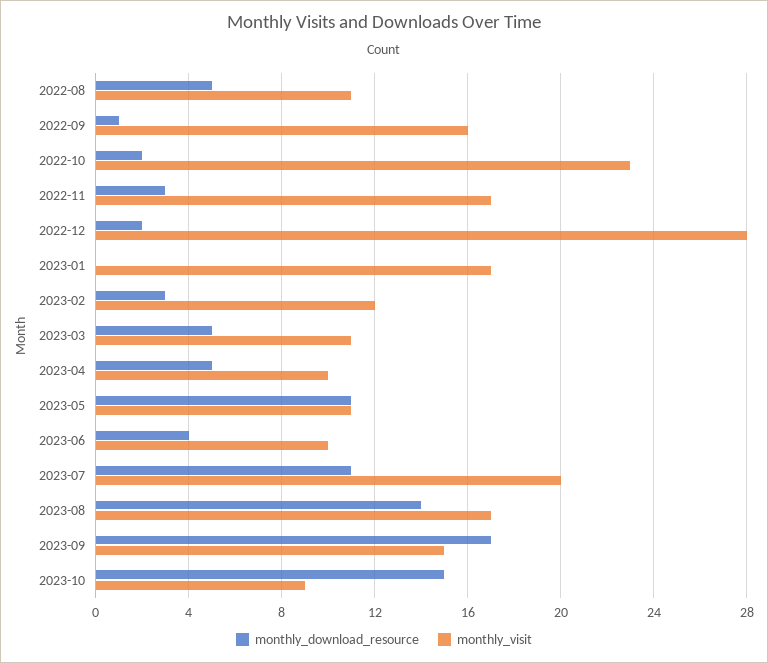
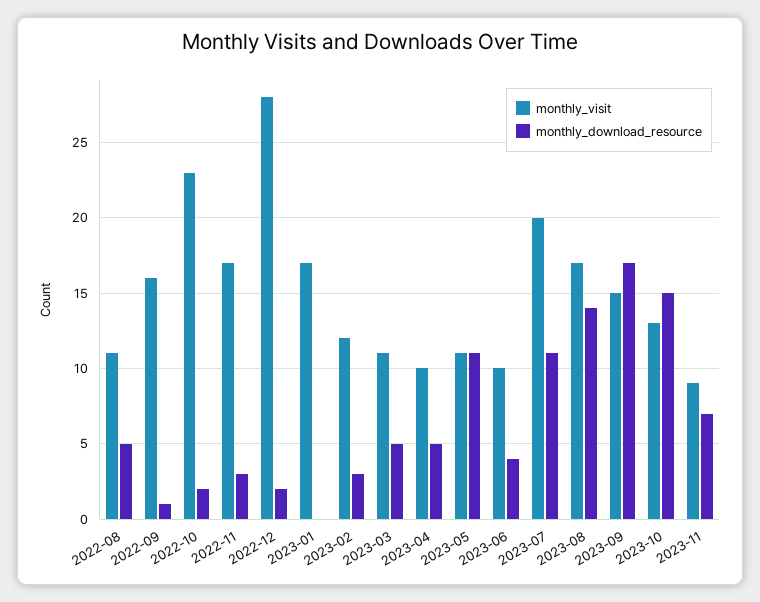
monthly_visit, 2023-10: 9 -> 13
monthly_visit, 2023-11: none -> 9
monthly_download_resource, 2023-11: none -> 7

